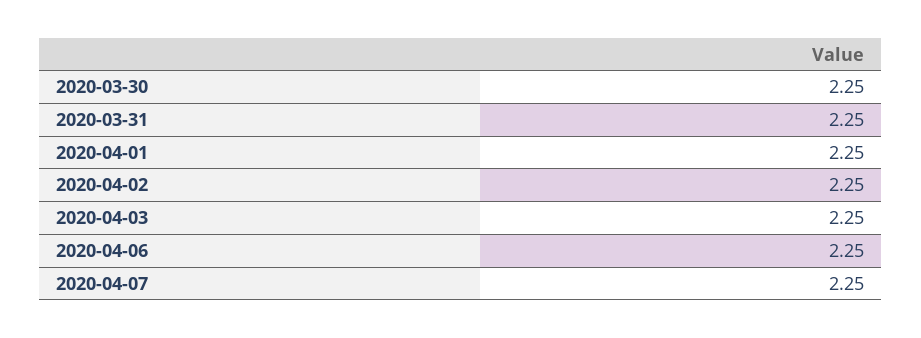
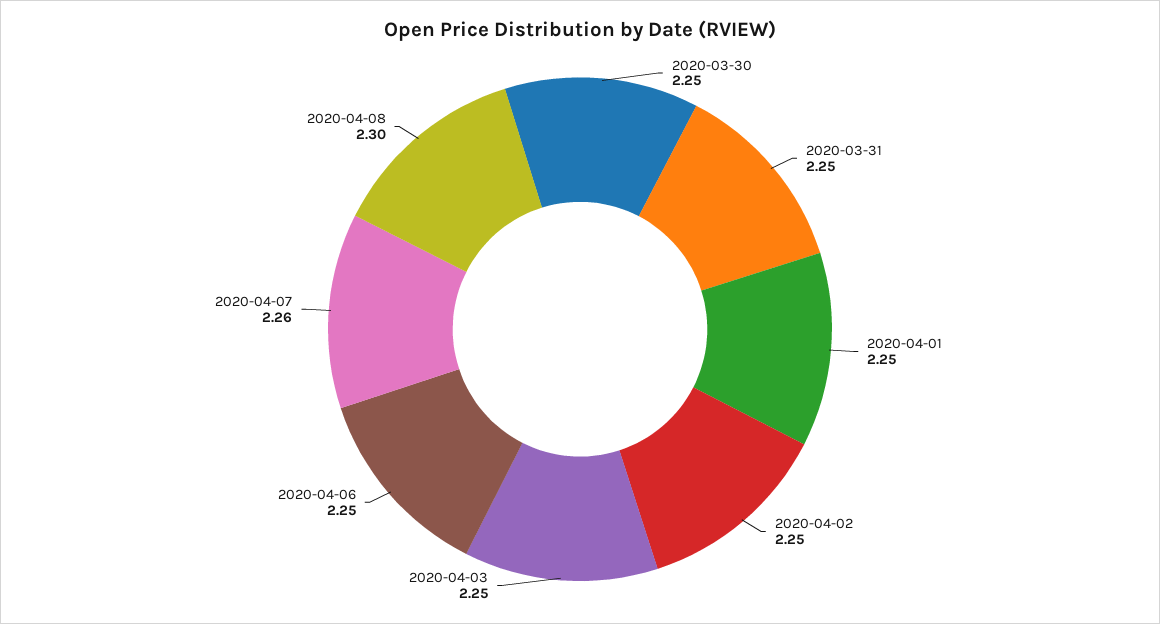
2020-04-07: 2.25 -> 2.26
2020-04-08: none -> 2.3

